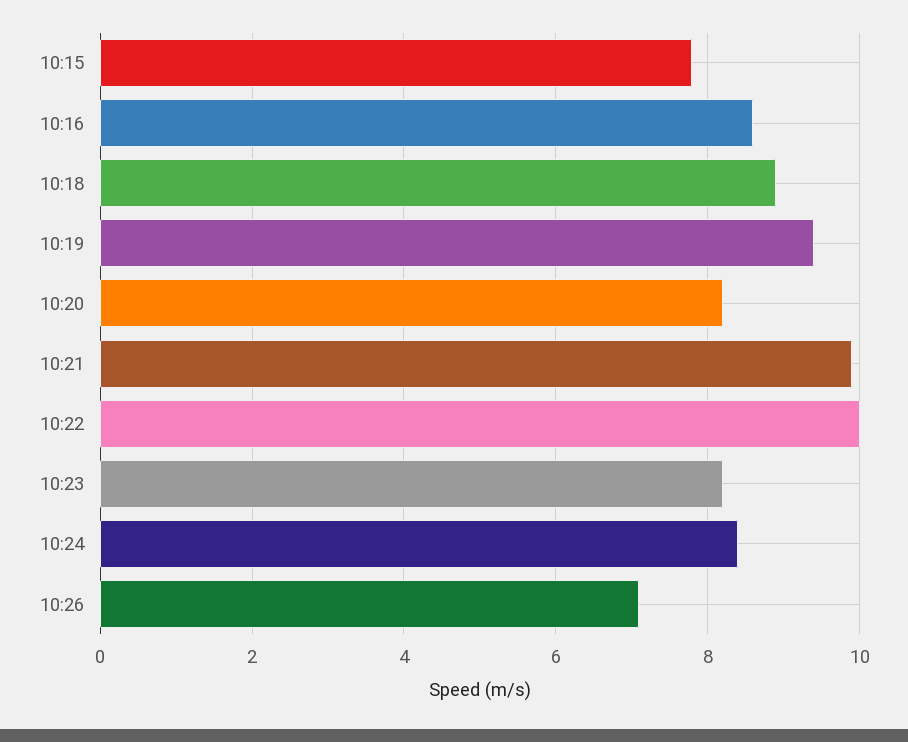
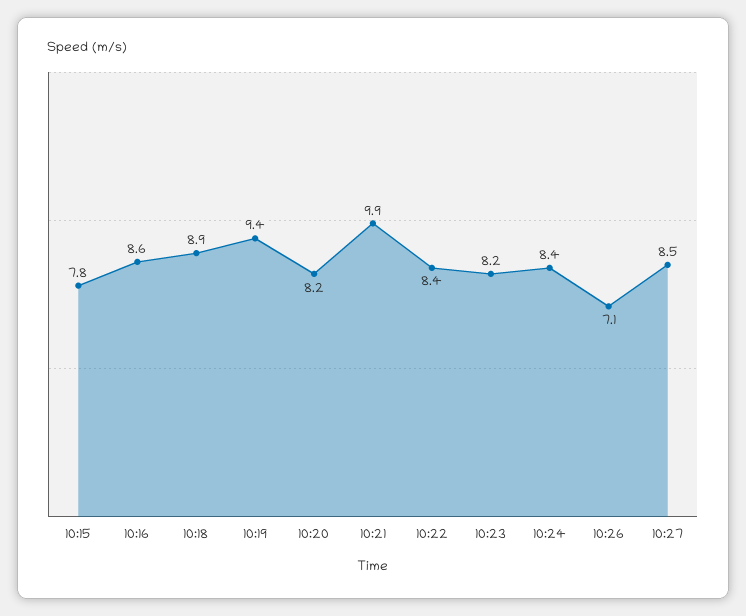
10:22: 10 -> 8.4
10:27: none -> 8.5

